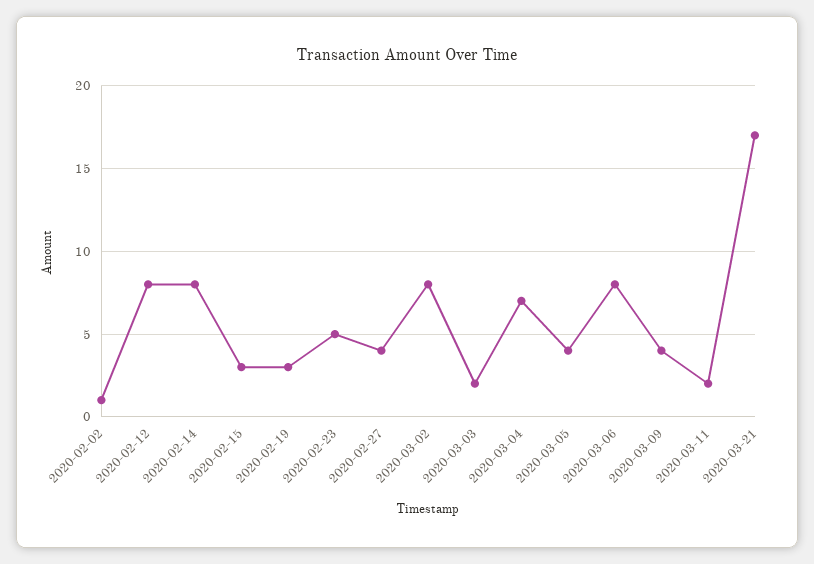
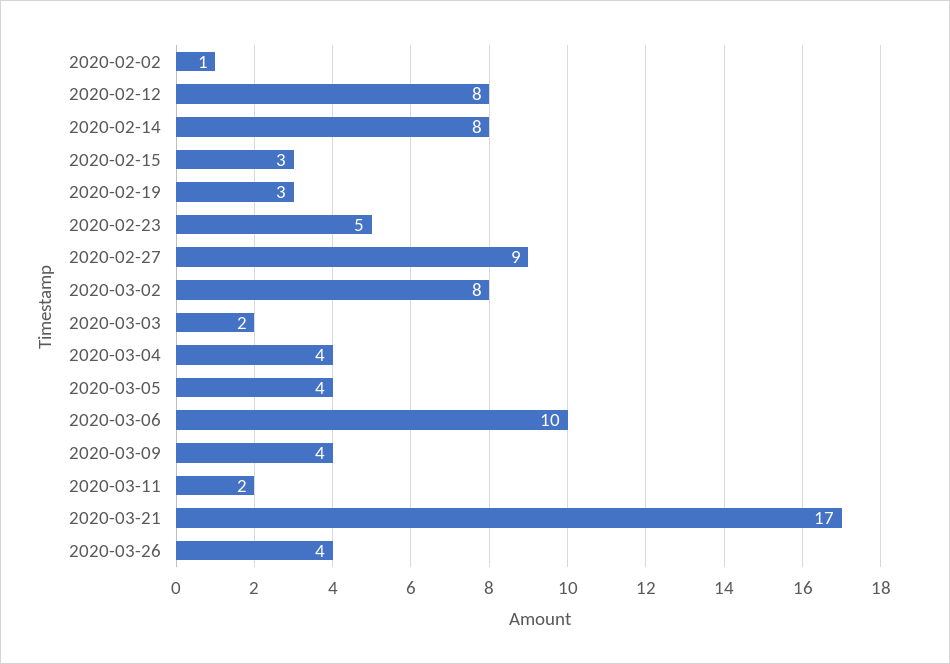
2020-02-27: 4 -> 9
2020-03-04: 7 -> 4
2020-03-06: 8 -> 10
2020-03-26: none -> 4

